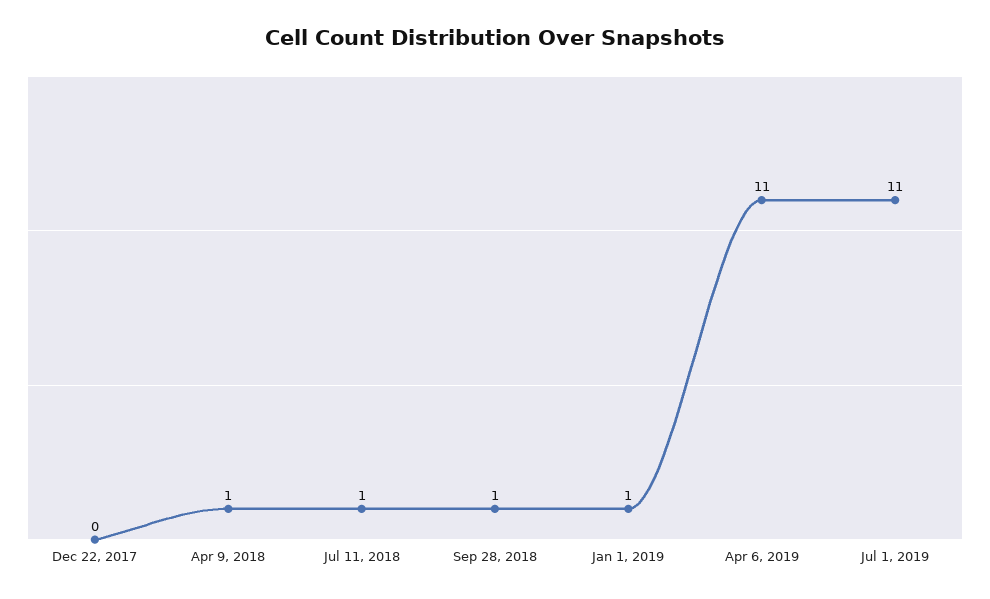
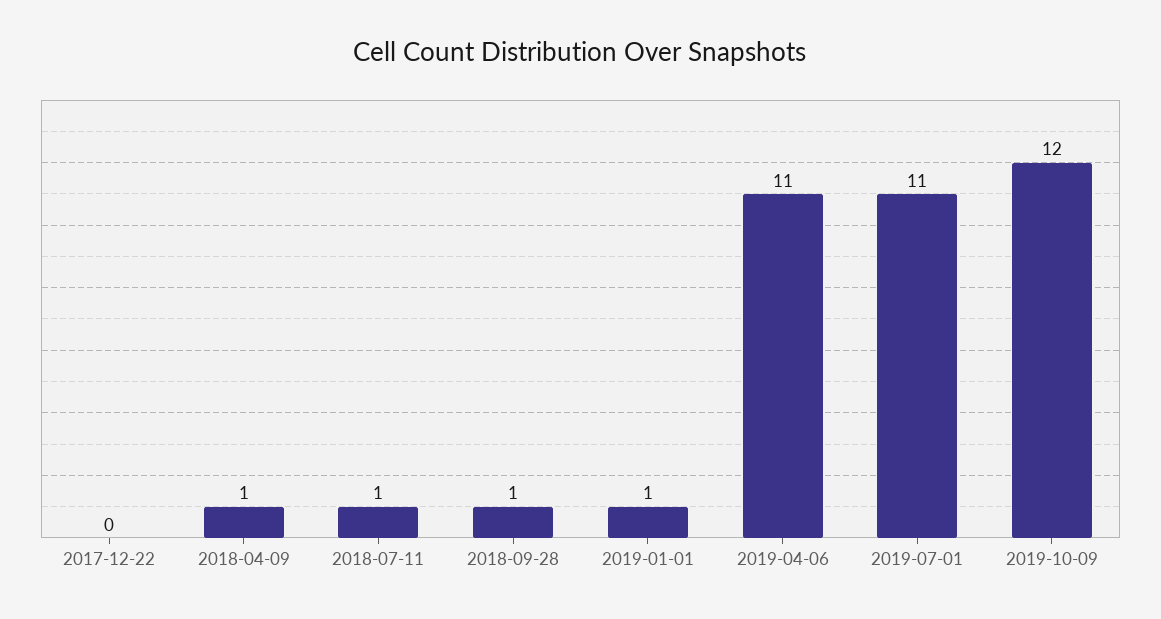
2019-10-09: none -> 12

